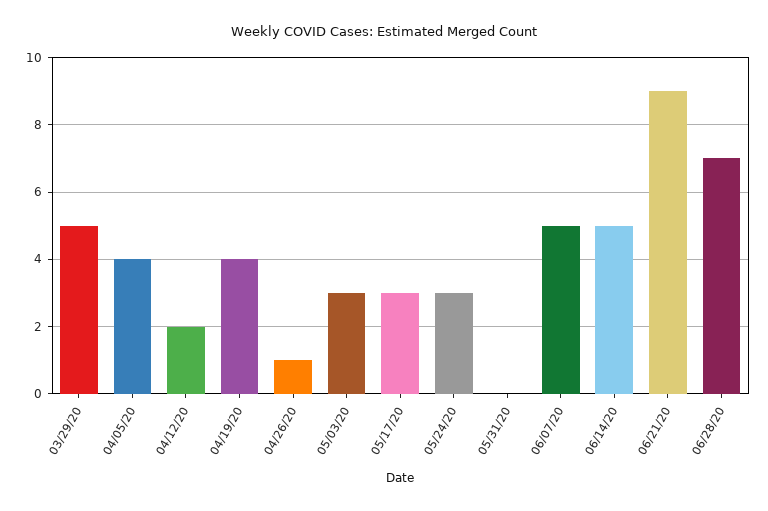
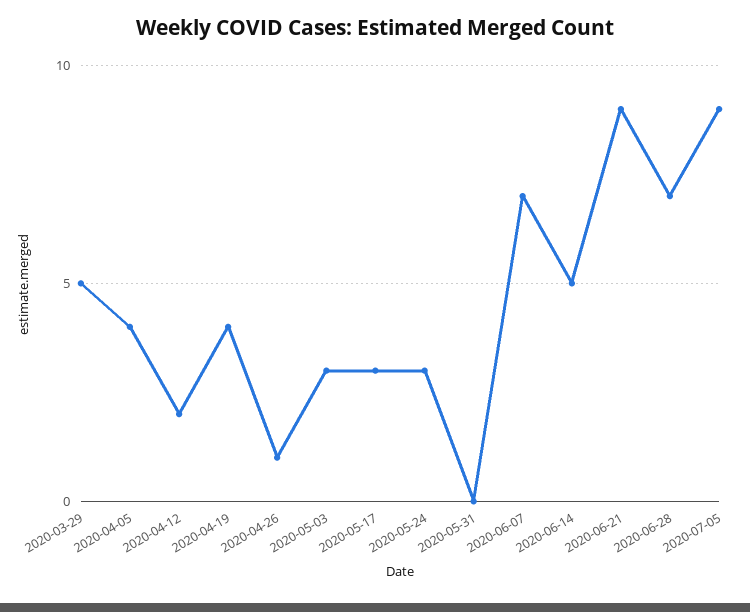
06/07/20: 5 -> 7
2020-07-05: none -> 9

